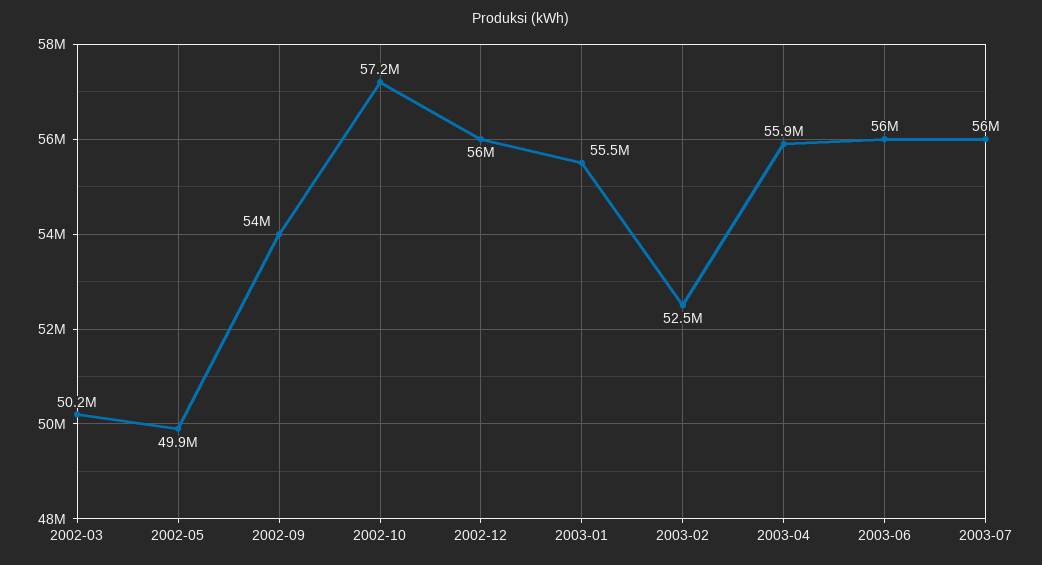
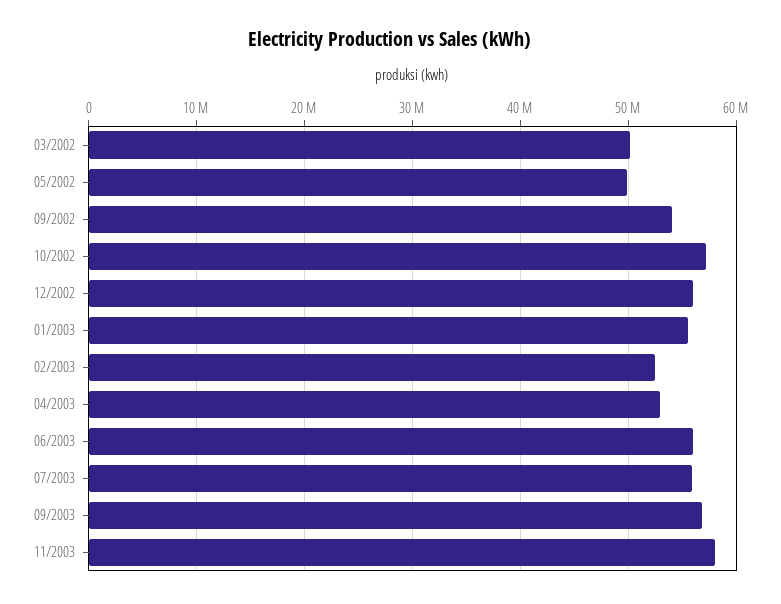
2003-04: 55900000 -> 53000000
09/2003: none -> 57000000
11/2003: none -> 58000000

